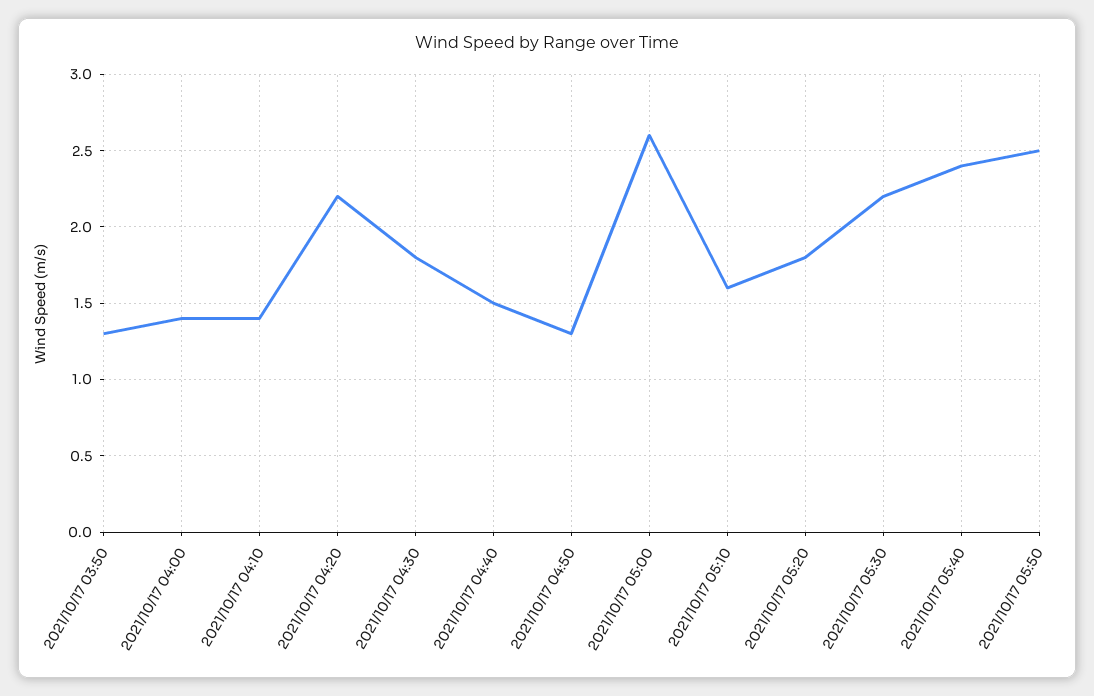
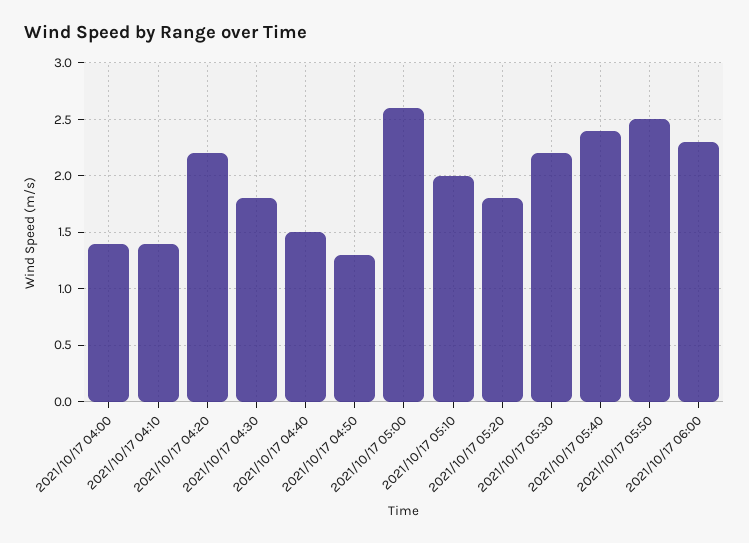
2021/10/17 03:50: 1.3 -> none
2021/10/17 05:10: 1.6 -> 2
2021/10/17 06:00: none -> 2.3

